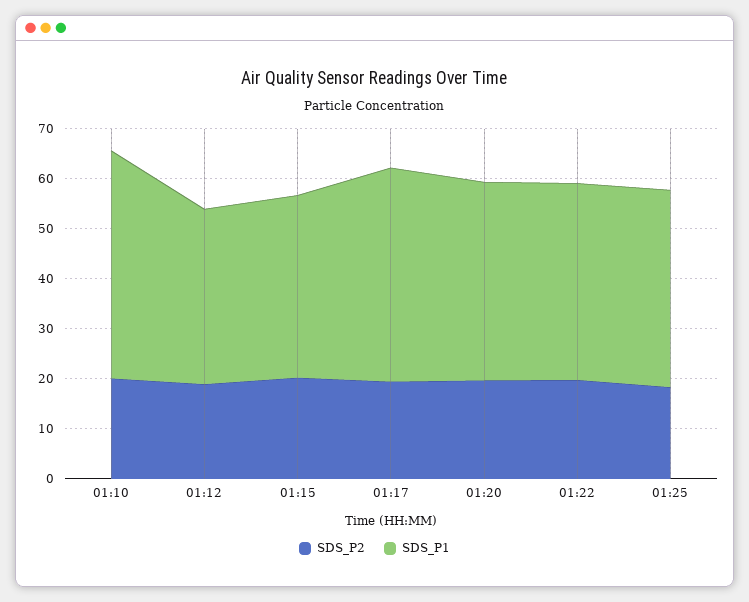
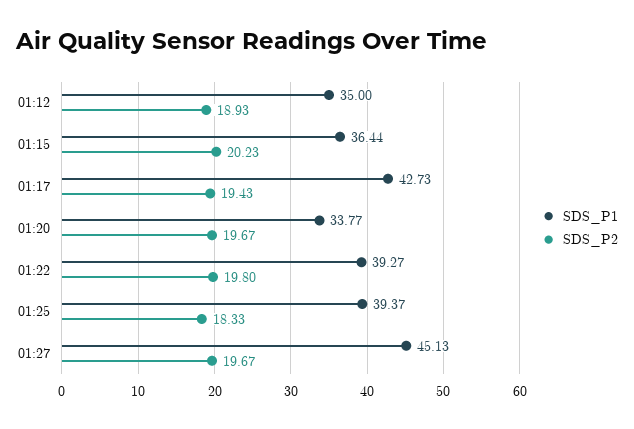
SDS_P2, 01:10: 20 -> none
SDS_P1, 01:10: 46 -> none
SDS_P1, 01:20: 40 -> 33.77
SDS_P1, 01:27: none -> 45.13
SDS_P2, 01:27: none -> 19.67

